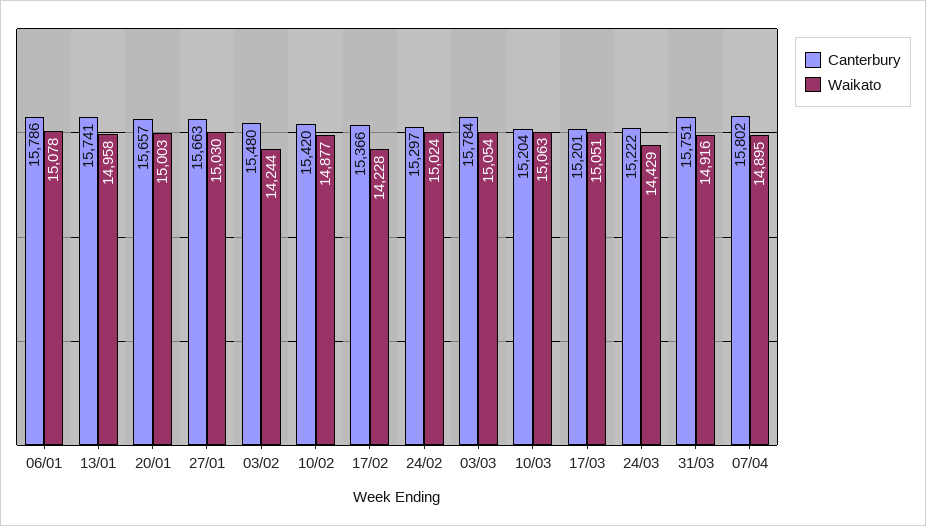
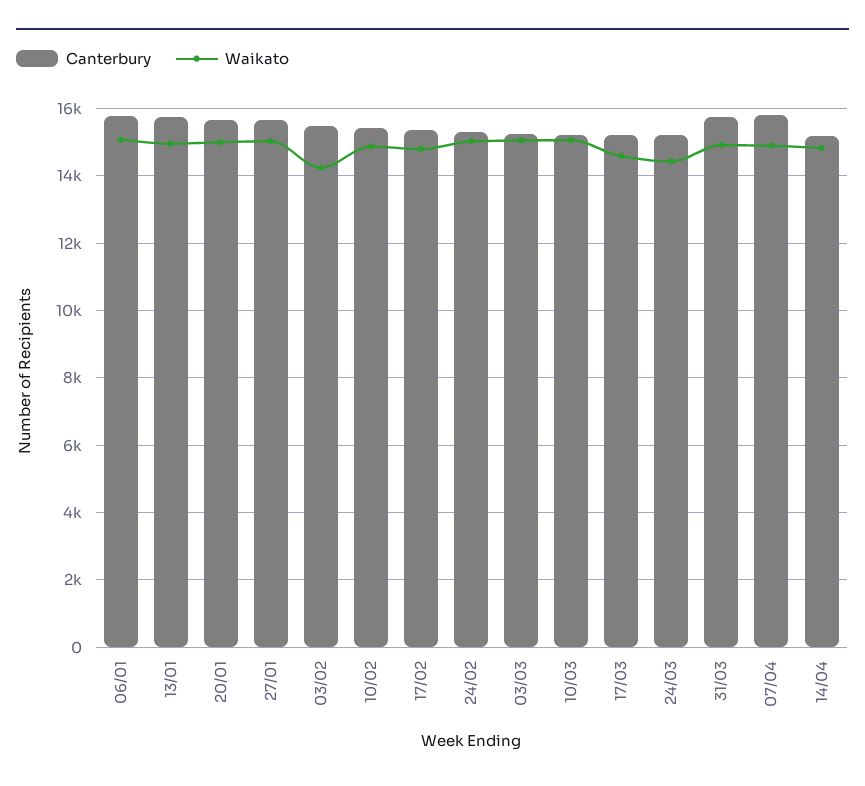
Waikato, 17/02: 14228 -> 14800
Canterbury, 03/03: 15784 -> 15200
Waikato, 17/03: 15051 -> 14600
Canterbury, 14/04: none -> 15200
Waikato, 14/04: none -> 14800

